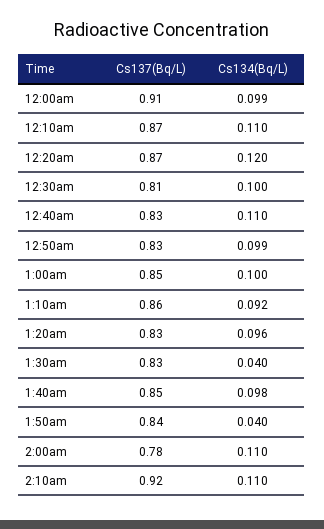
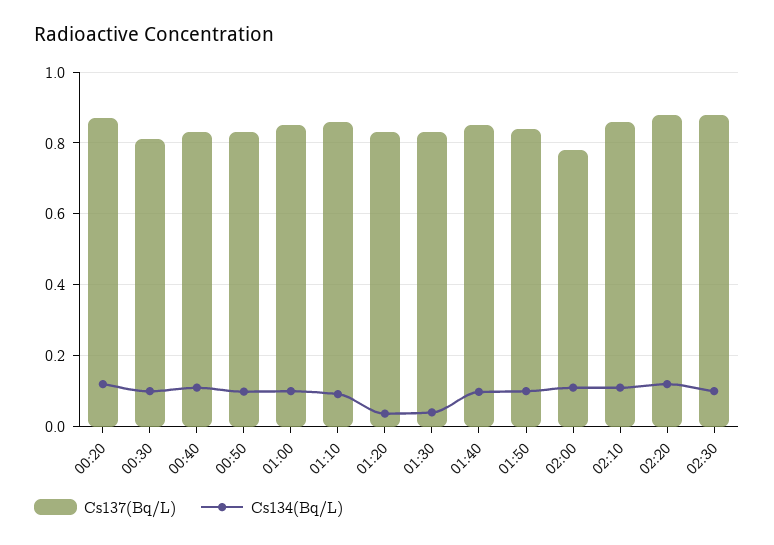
Cs137(Bq/L), 12:00am: 0.91 -> none
Cs134(Bq/L), 12:00am: 0.099 -> none
Cs137(Bq/L), 12:10am: 0.87 -> none
Cs134(Bq/L), 12:10am: 0.11 -> none
Cs134(Bq/L), 1:20am: 0.096 -> 0.04
Cs134(Bq/L), 1:50am: 0.04 -> 0.1
Cs137(Bq/L), 2:10am: 0.92 -> 0.86
Cs137(Bq/L), 02:20: none -> 0.88
Cs134(Bq/L), 02:20: none -> 0.12
Cs137(Bq/L), 02:30: none -> 0.88
Cs134(Bq/L), 02:30: none -> 0.1

